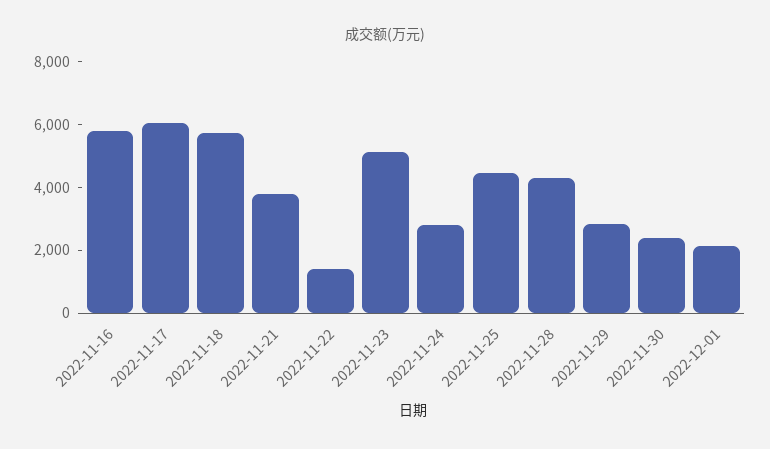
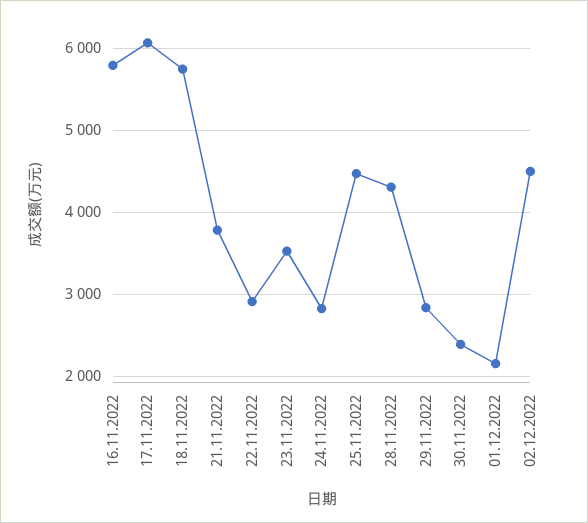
2022-11-22: 1500 -> 2900
2022-11-23: 5000 -> 3500
02.12.2022: none -> 4500

